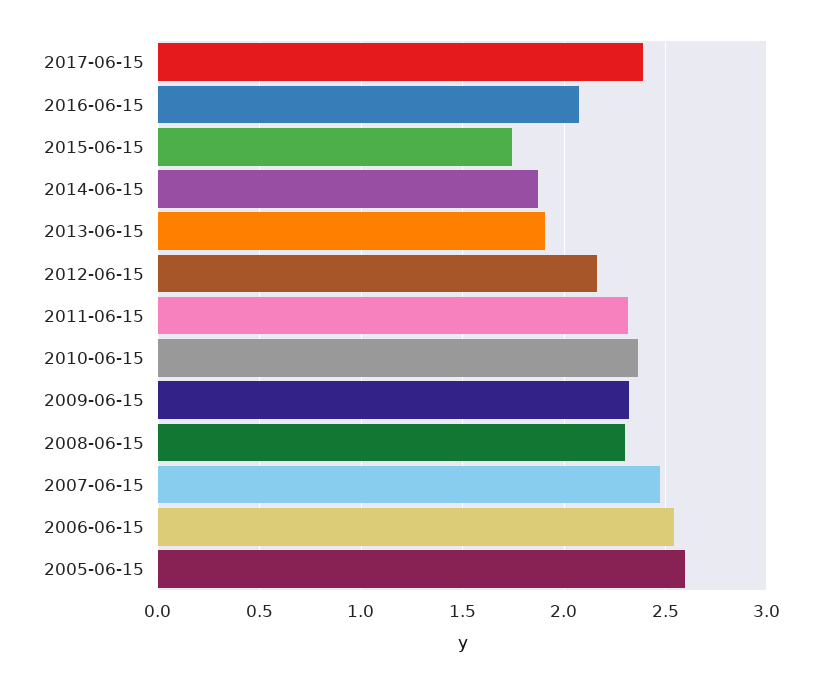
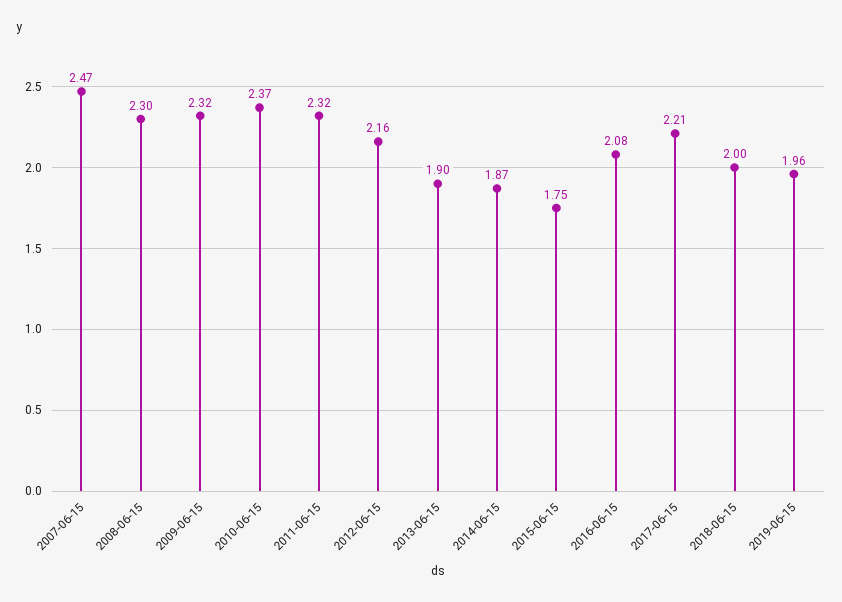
2017-06-15: 2.4 -> 2.21
2006-06-15: 2.55 -> none
2005-06-15: 2.6 -> none
2018-06-15: none -> 2
2019-06-15: none -> 1.96

